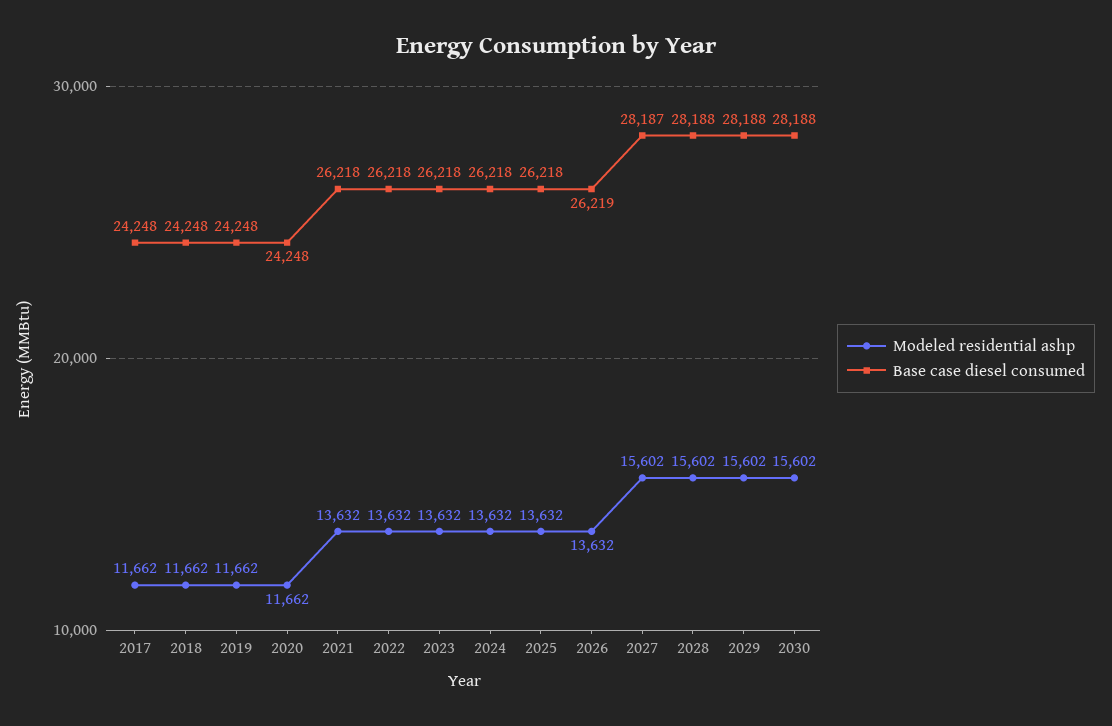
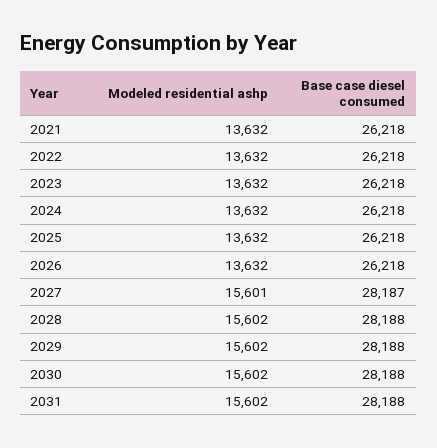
Modeled residential ashp, 2017: 11662 -> none
Base case diesel consumed, 2017: 24248 -> none
Modeled residential ashp, 2018: 11662 -> none
Base case diesel consumed, 2018: 24248 -> none
Modeled residential ashp, 2019: 11662 -> none
Base case diesel consumed, 2019: 24248 -> none
Modeled residential ashp, 2020: 11662 -> none
Base case diesel consumed, 2020: 24248 -> none
Base case diesel consumed, 2026: 26219 -> 26218
Modeled residential ashp, 2027: 15602 -> 15601
Modeled residential ashp, 2031: none -> 15602
Base case diesel consumed, 2031: none -> 28188

